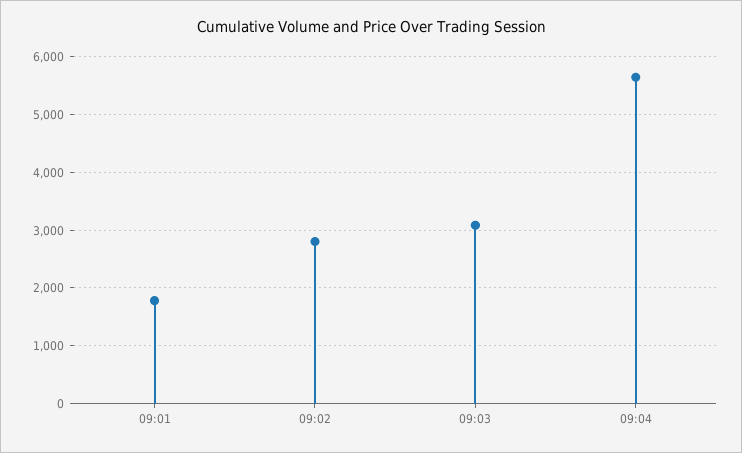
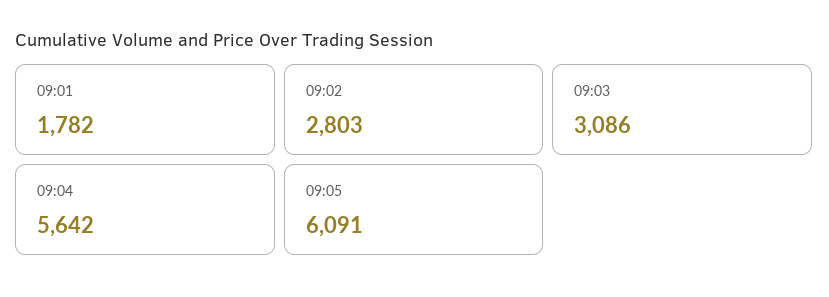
09:05: none -> 6091

